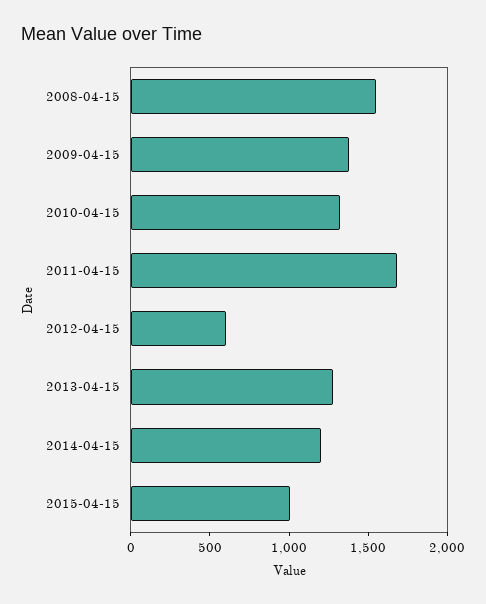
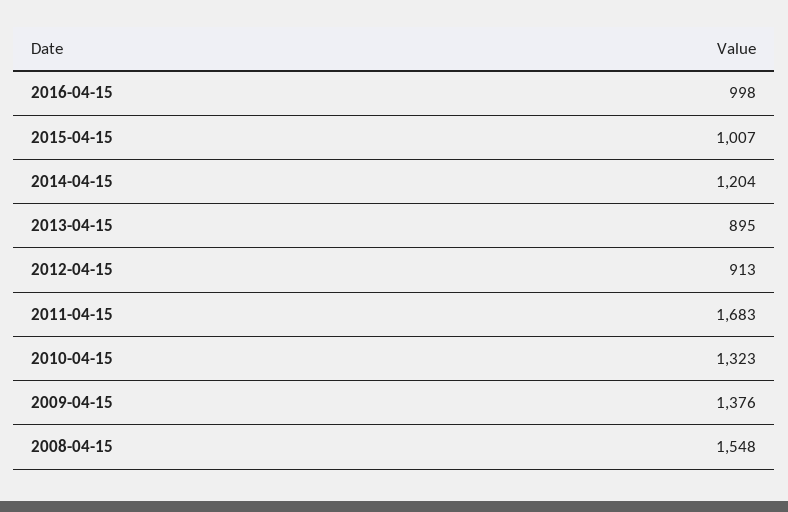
2012-04-15: 600 -> 913
2013-04-15: 1300 -> 895
2016-04-15: none -> 998

